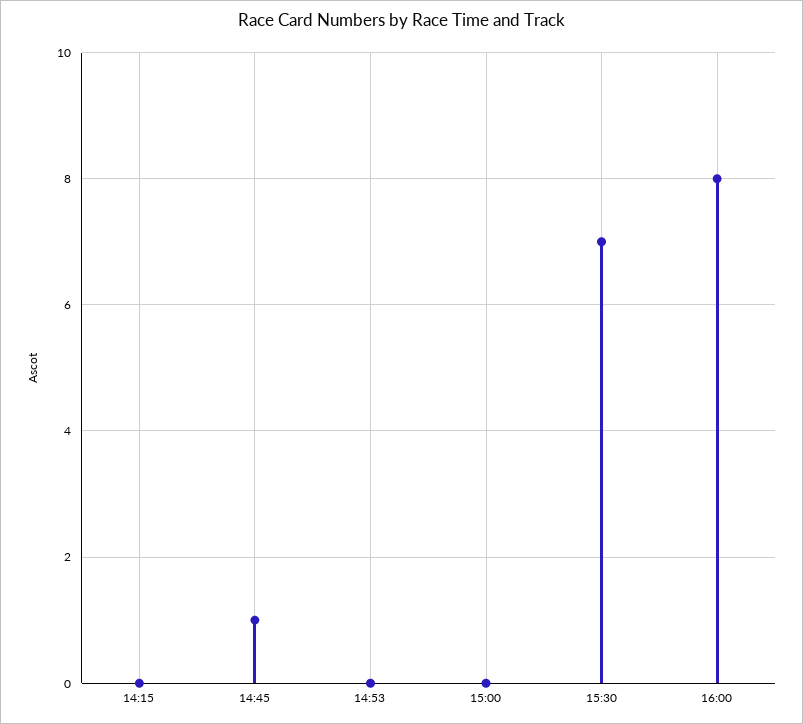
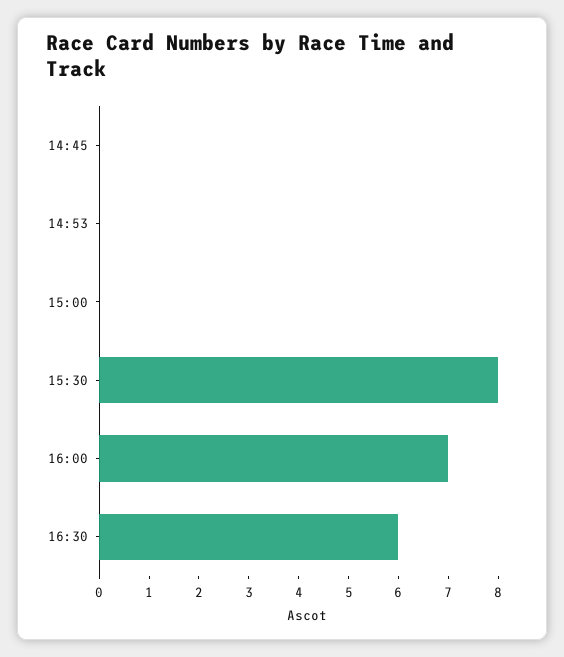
14:15: 0 -> none
14:45: 1 -> 0
15:30: 7 -> 8
16:00: 8 -> 7
16:30: none -> 6

